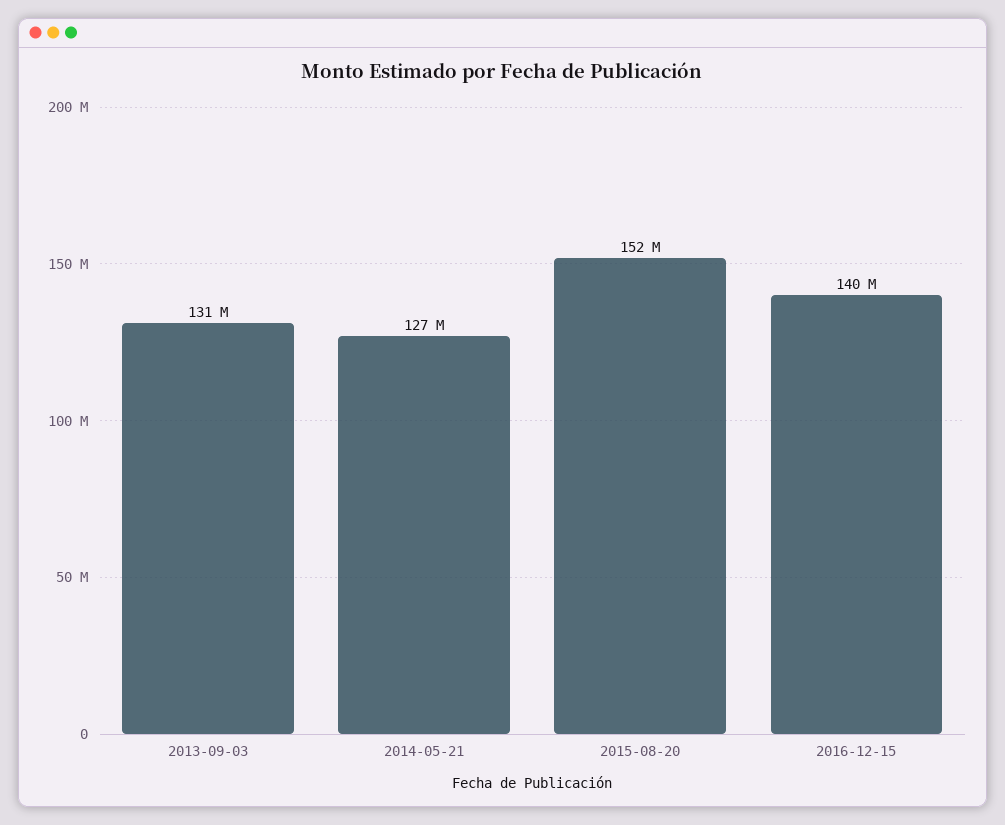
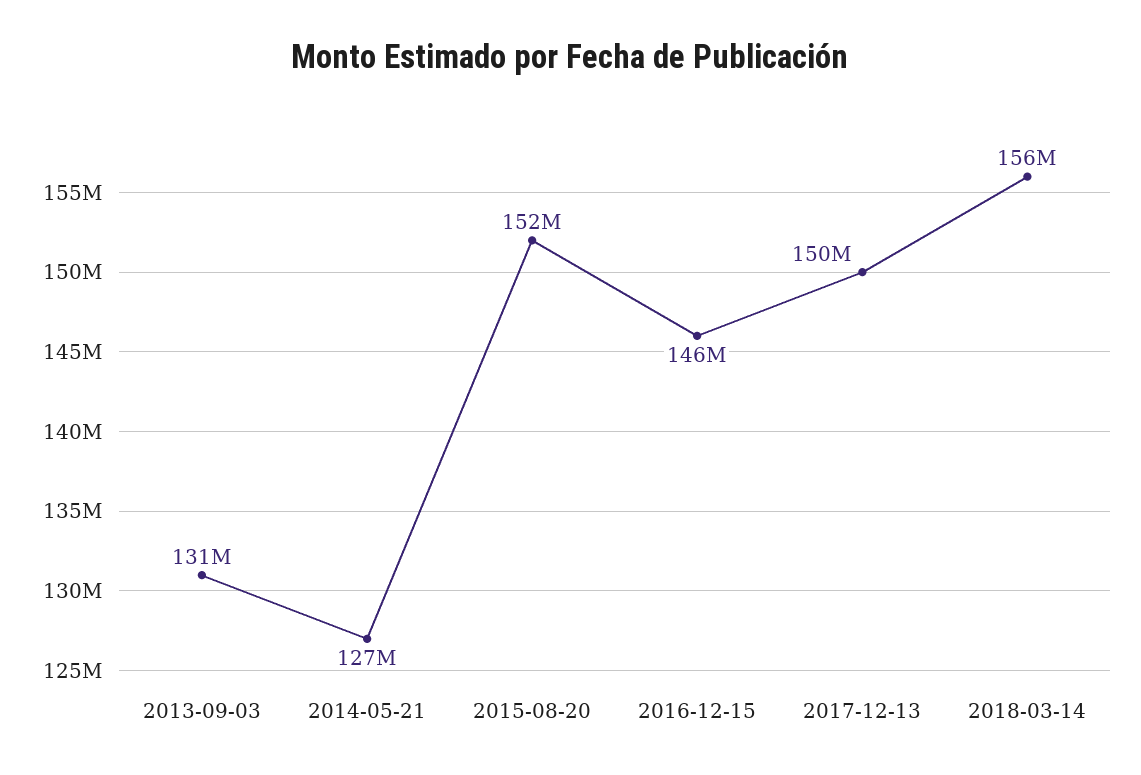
2016-12-15: 140000000 -> 146000000
2017-12-13: none -> 150000000
2018-03-14: none -> 156000000

